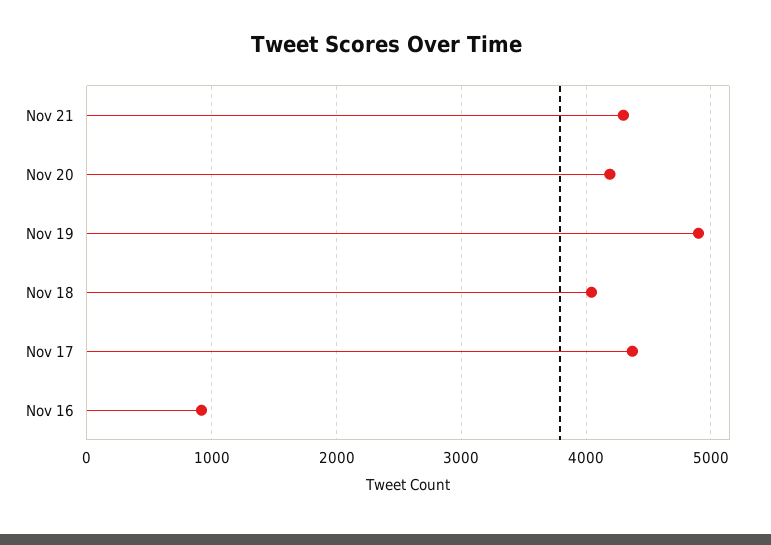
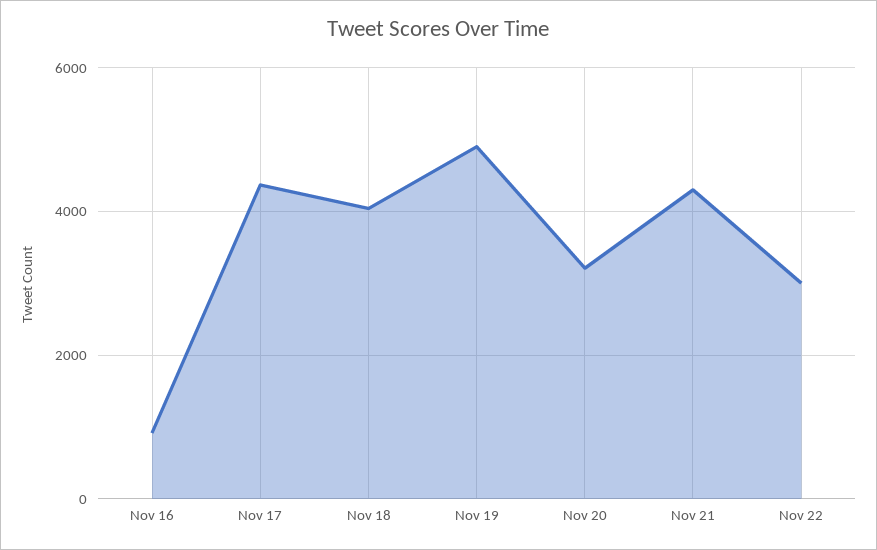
Nov 20: 4200 -> 3200
Nov 22: none -> 3000

